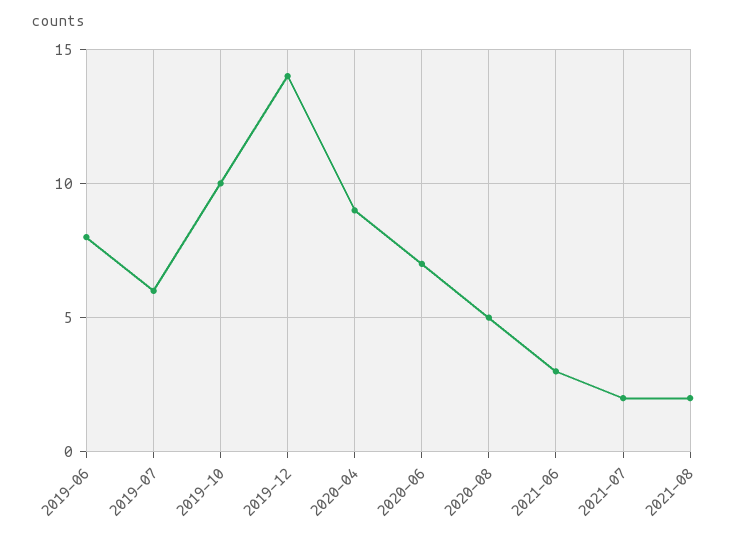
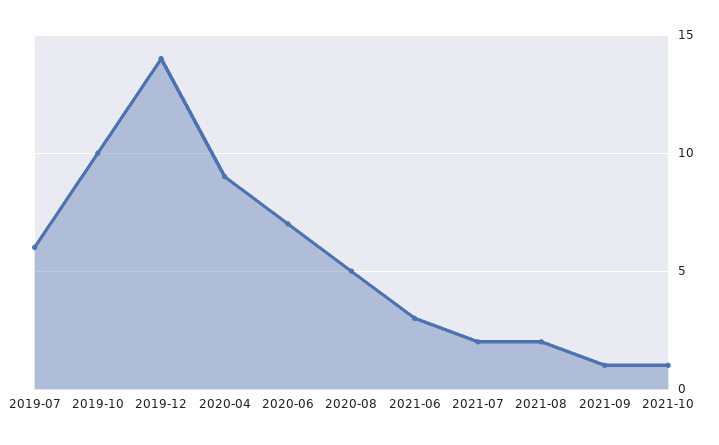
2019-06: 8 -> none
2021-09: none -> 1
2021-10: none -> 1

